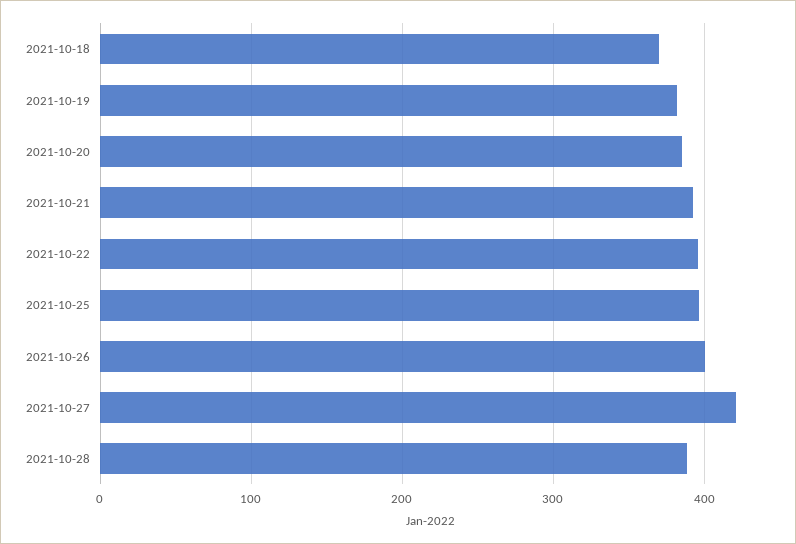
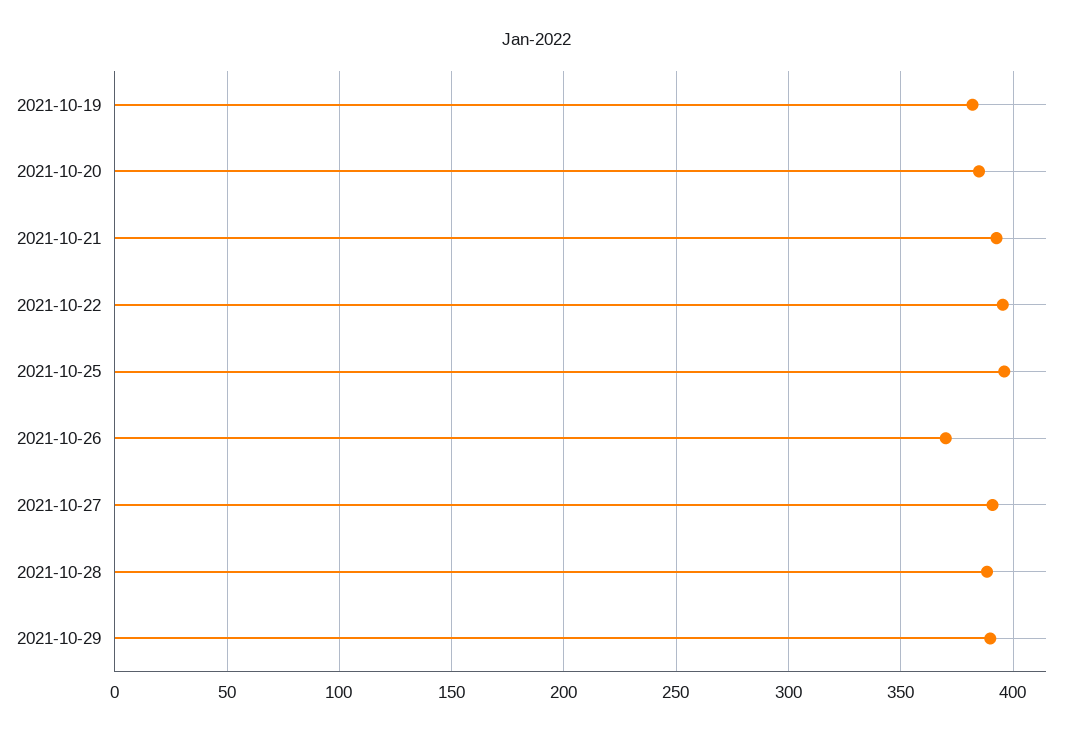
2021-10-18: 370 -> none
2021-10-26: 400 -> 370
2021-10-27: 420 -> 390
2021-10-29: none -> 390

